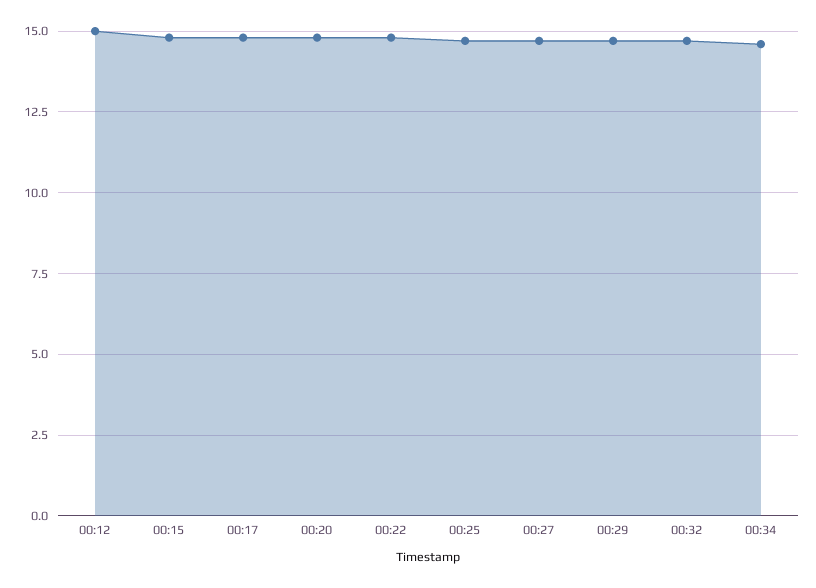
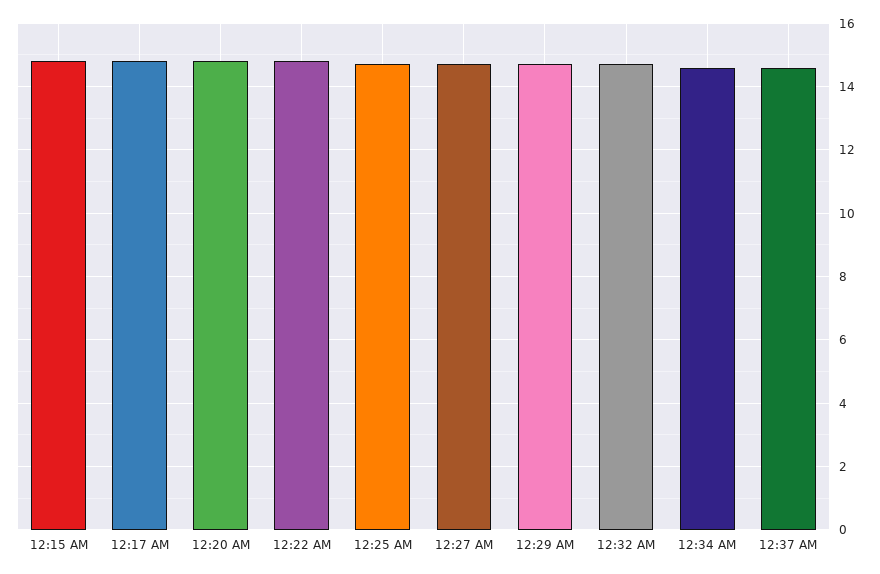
00:12: 15 -> none
12:37 AM: none -> 14.5

